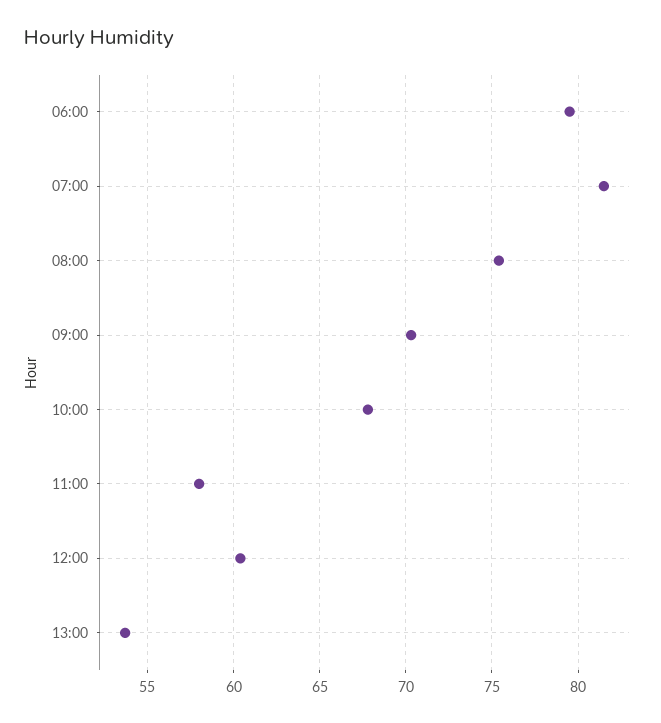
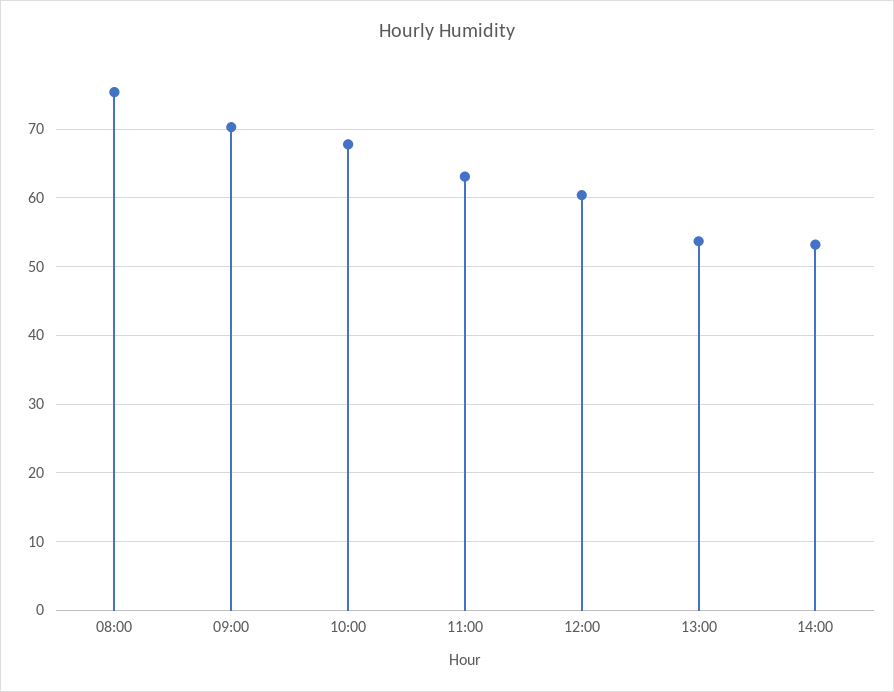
06:00: 79.5 -> none
07:00: 81.5 -> none
11:00: 58 -> 63
14:00: none -> 53

